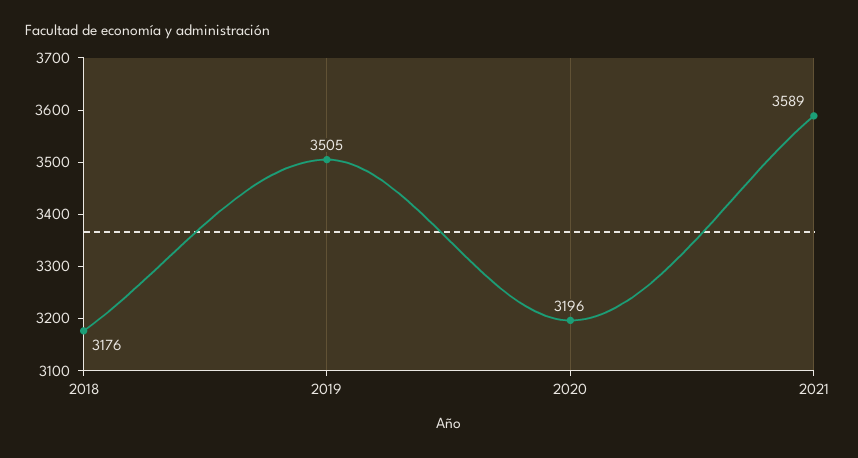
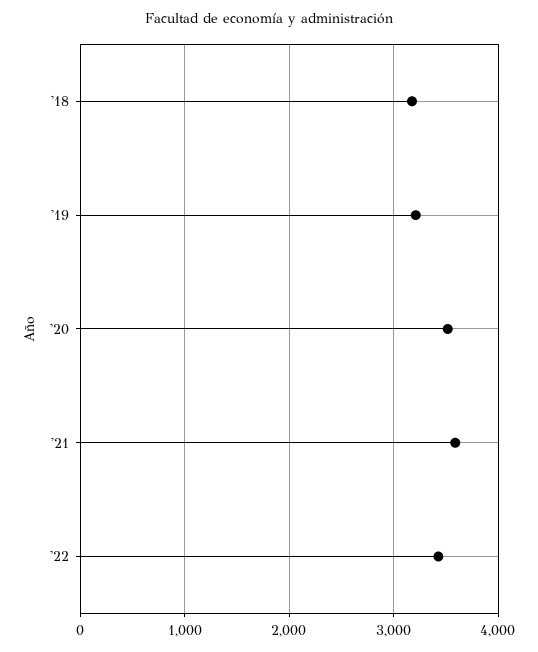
2019: 3505 -> 3200
2020: 3196 -> 3500
'22: none -> 3400

